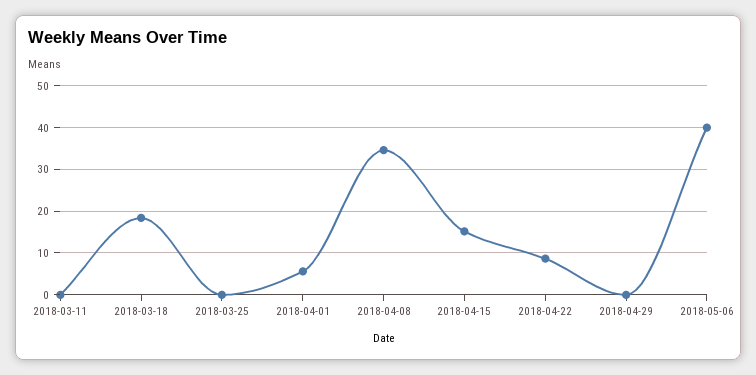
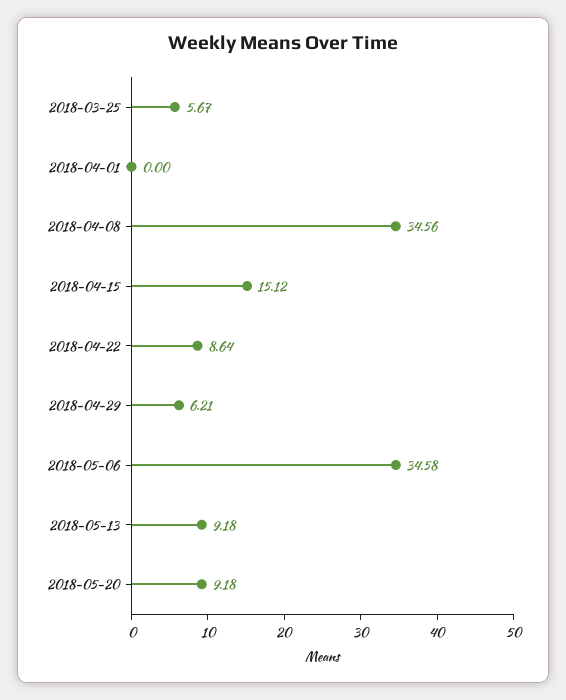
2018-03-11: 0 -> none
2018-03-18: 18 -> none
2018-03-25: 0 -> 5.67
2018-04-01: 6 -> 0
2018-04-29: 0 -> 6.21
2018-05-06: 40 -> 34.58
2018-05-13: none -> 9.18
2018-05-20: none -> 9.18

